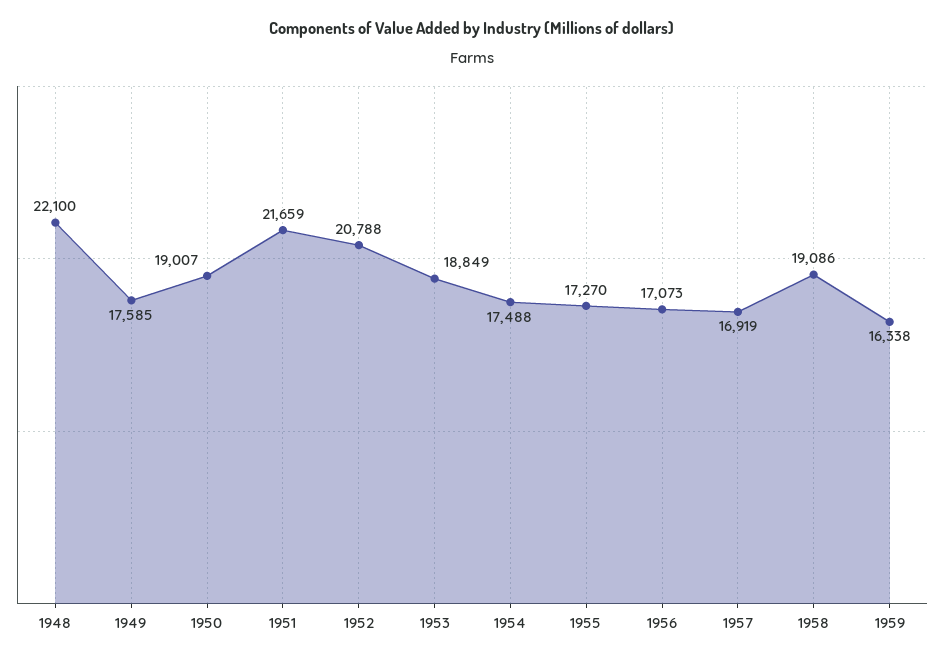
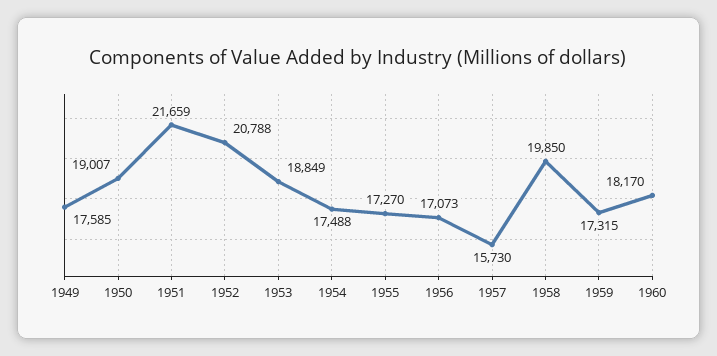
1948: 22100 -> none
1957: 16919 -> 15730
1958: 19086 -> 19850
1959: 16338 -> 17315
1960: none -> 18170

